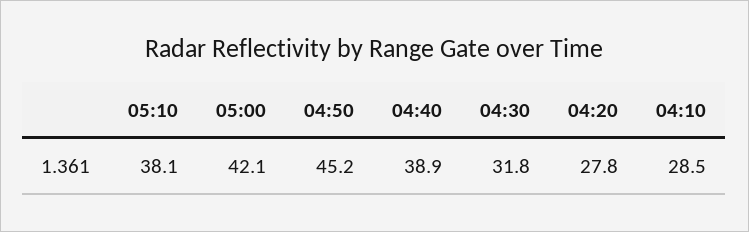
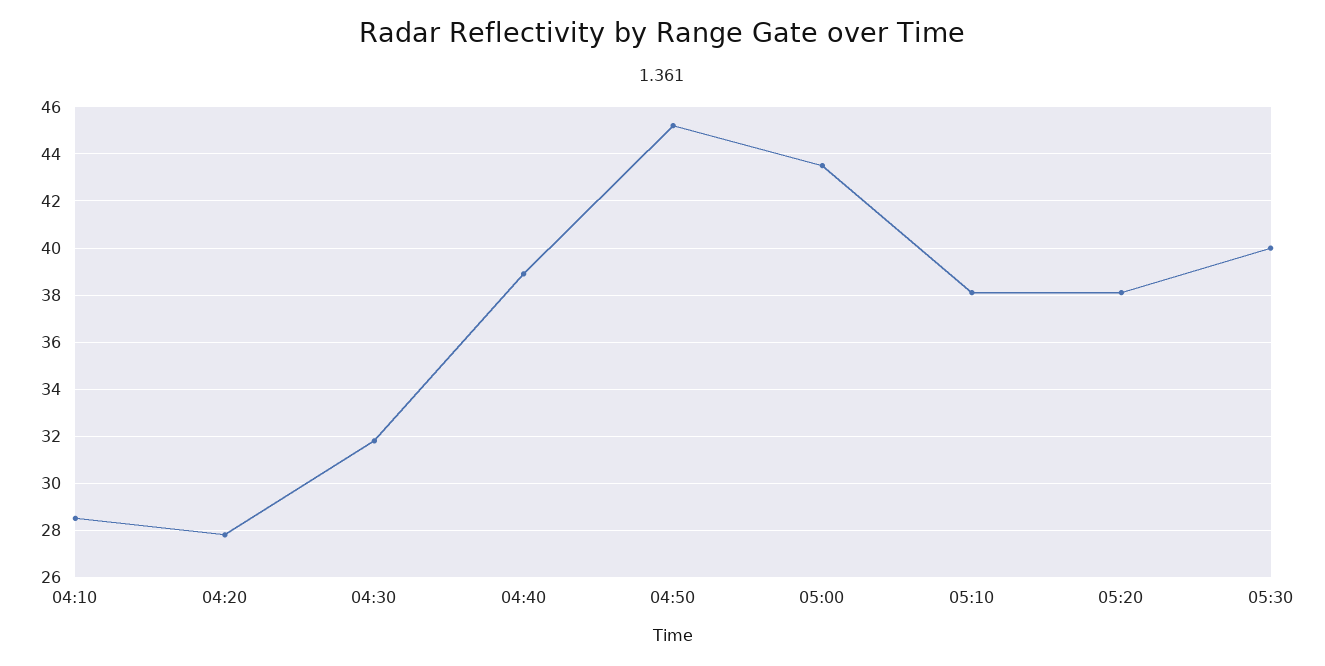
05:00: 42.1 -> 43.5
05:20: none -> 38
05:30: none -> 40

